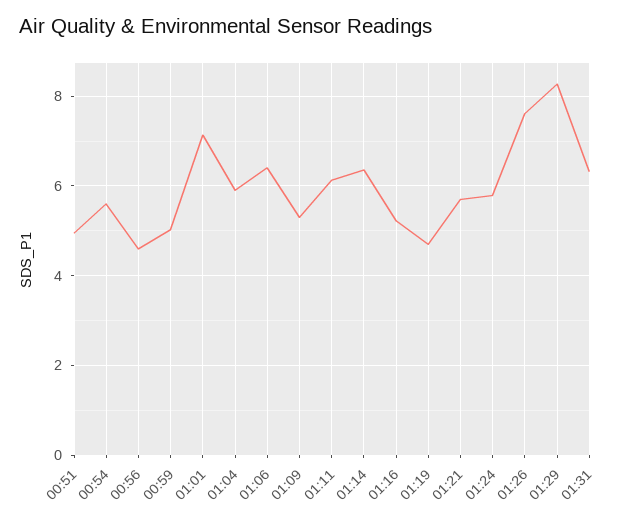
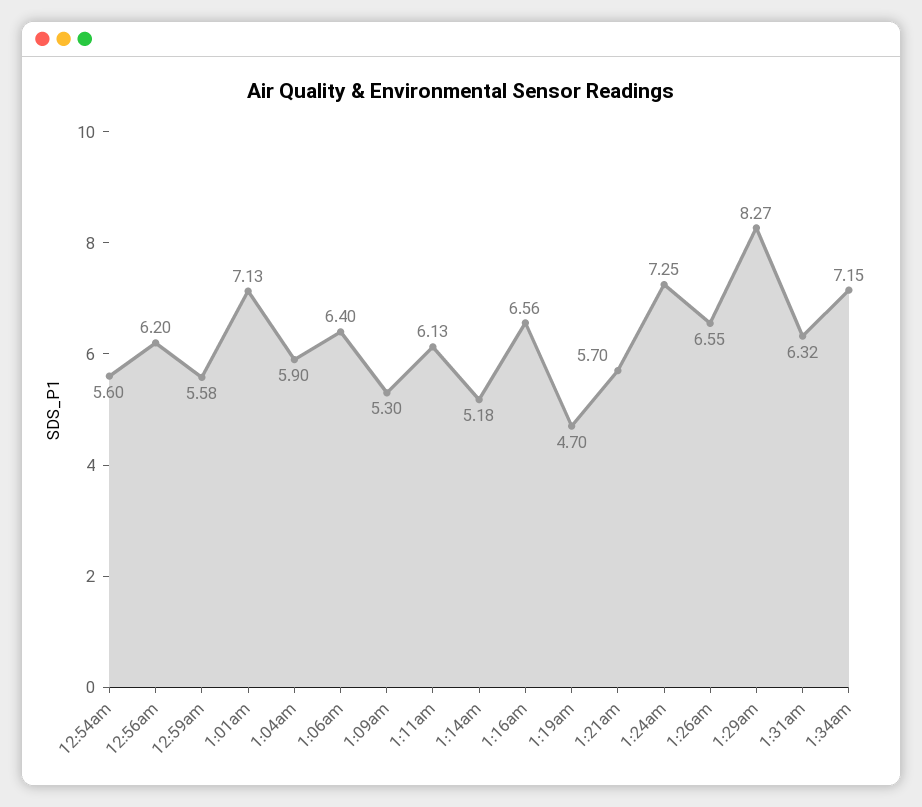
00:51: 5 -> none
00:56: 4.6 -> 6.2
00:59: 5 -> 5.58
01:14: 6.4 -> 5.18
01:16: 5.2 -> 6.56
01:24: 5.8 -> 7.25
01:26: 7.6 -> 6.55
1:34am: none -> 7.15

